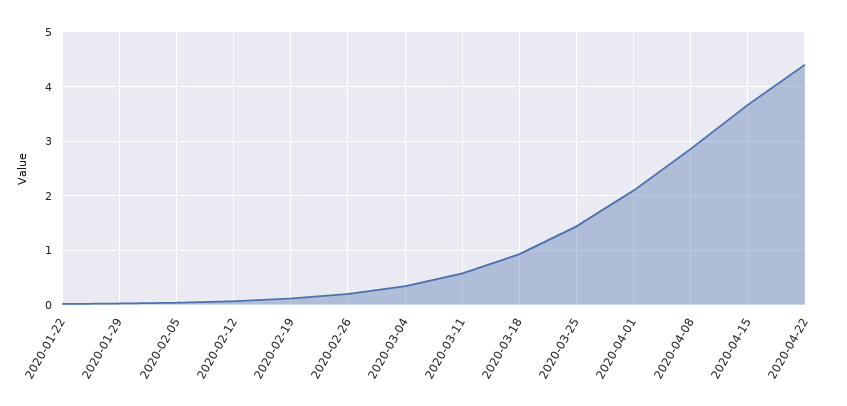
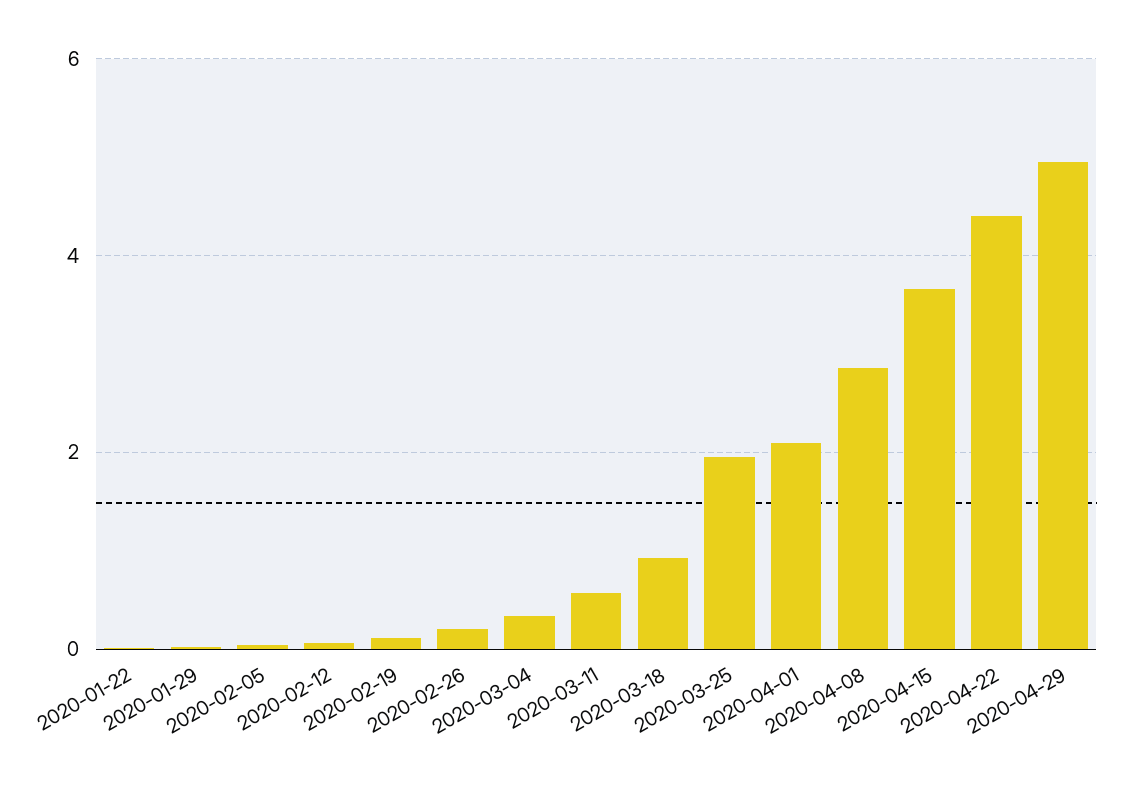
2020-03-25: 1.4 -> 2
2020-04-29: none -> 5

